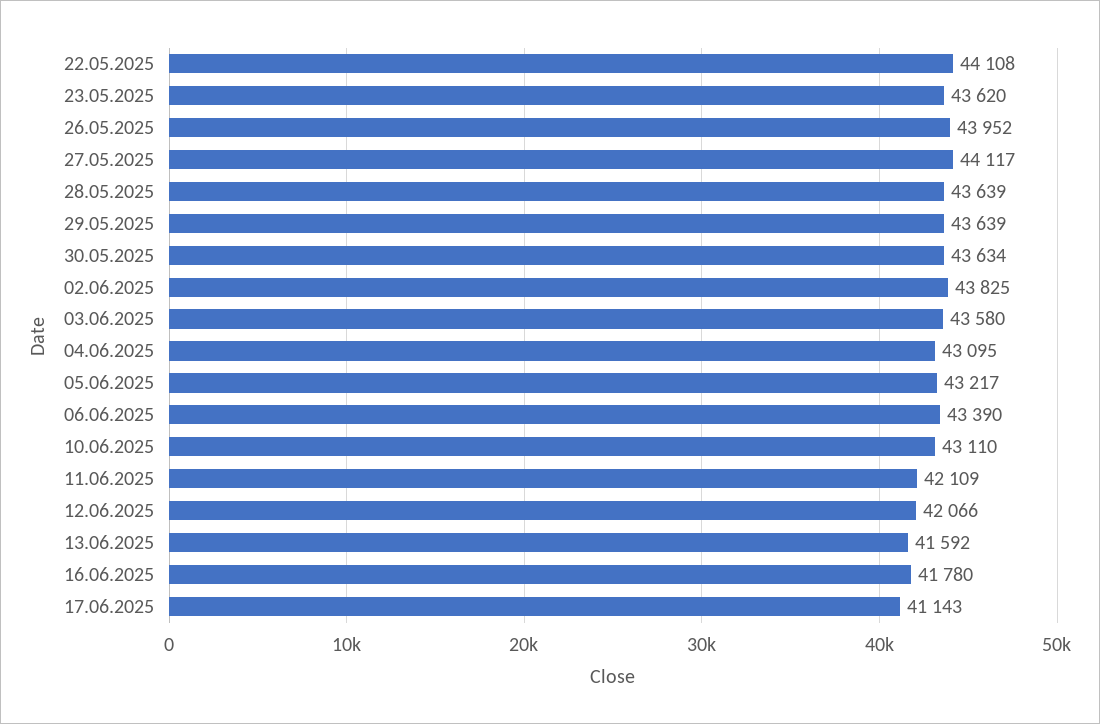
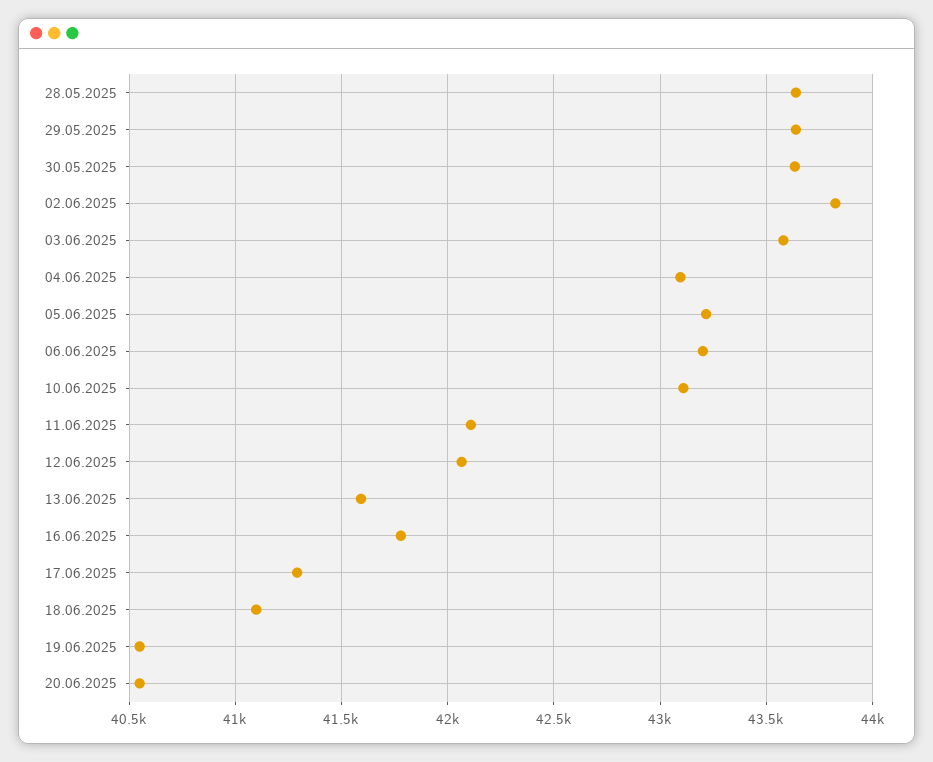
22.05.2025: 44108 -> none
23.05.2025: 43620 -> none
26.05.2025: 43952 -> none
27.05.2025: 44117 -> none
06.06.2025: 43390 -> 43200
17.06.2025: 41143 -> 41300
18.06.2025: none -> 41100
19.06.2025: none -> 40550
20.06.2025: none -> 40550

